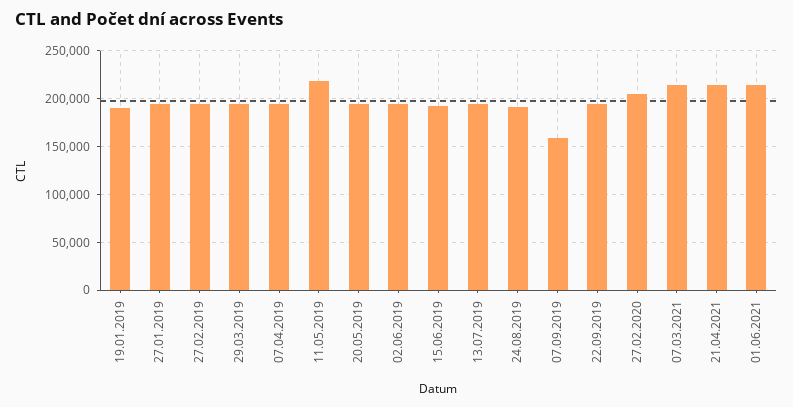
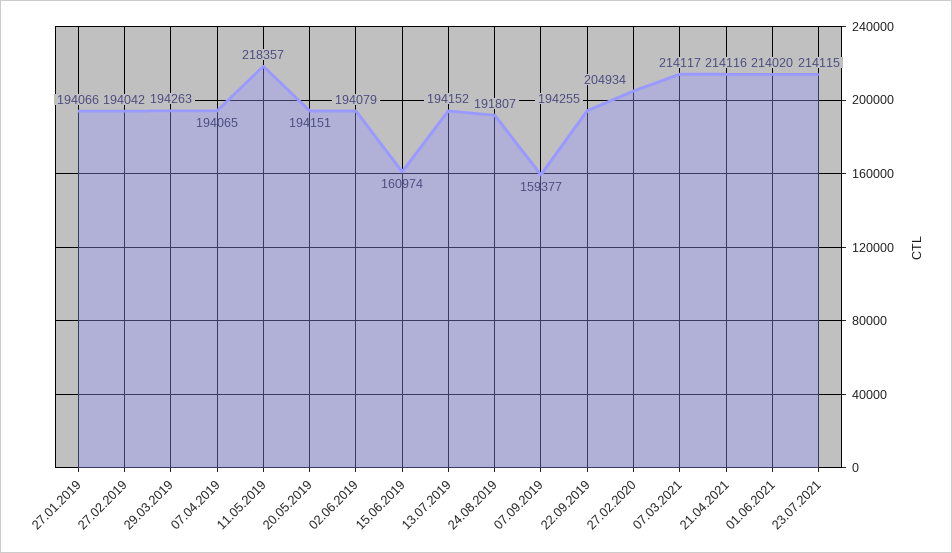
19.01.2019: 190000 -> none
15.06.2019: 190000 -> 160974
23.07.2021: none -> 214115

